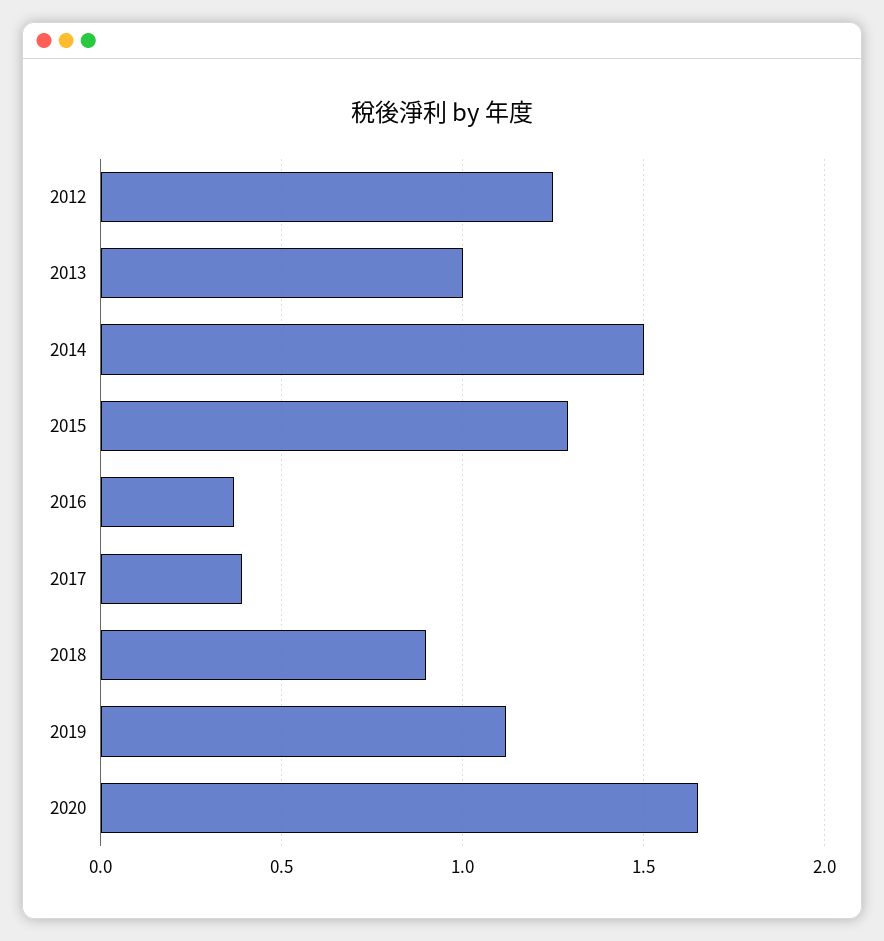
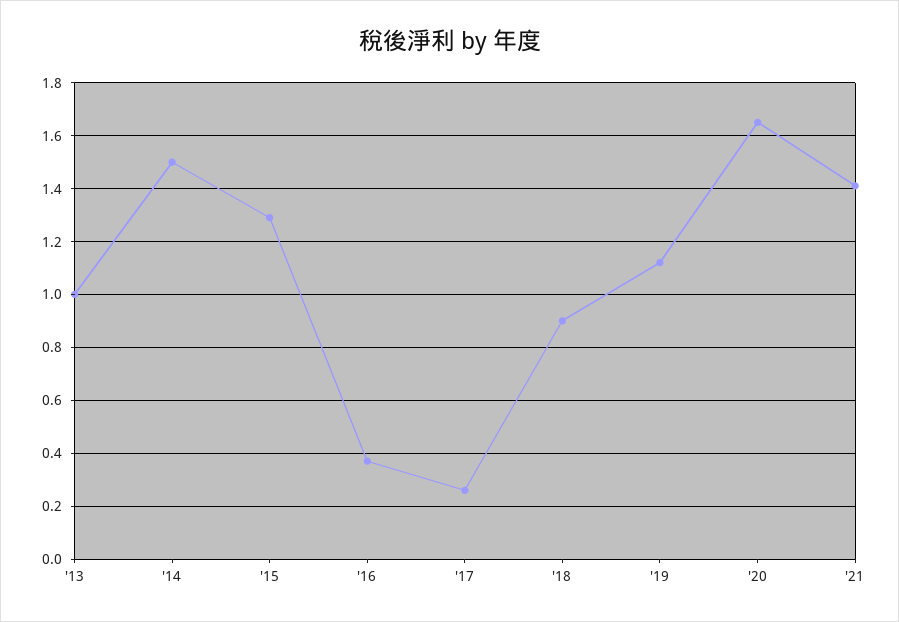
2012: 1.25 -> none
2017: 0.4 -> 0.25
'21: none -> 1.4

